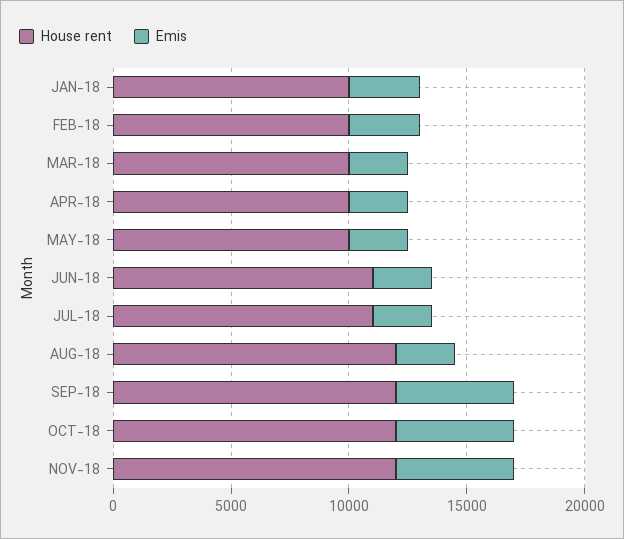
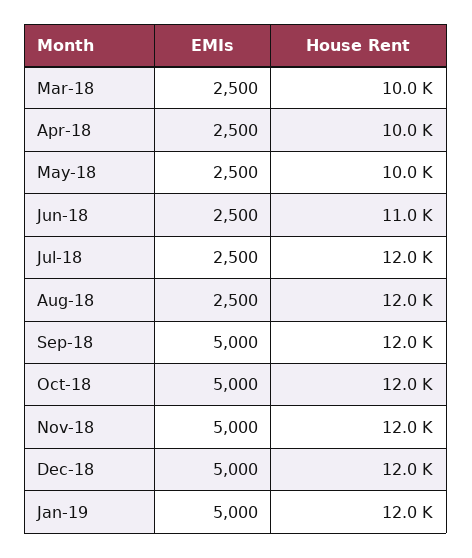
House rent, JAN-18: 10000 -> none
Emis, JAN-18: 3000 -> none
House rent, FEB-18: 10000 -> none
Emis, FEB-18: 3000 -> none
House rent, JUL-18: 11000 -> 12000
Emis, Dec-18: none -> 5000
House rent, Dec-18: none -> 12000
Emis, Jan-19: none -> 5000
House rent, Jan-19: none -> 12000

